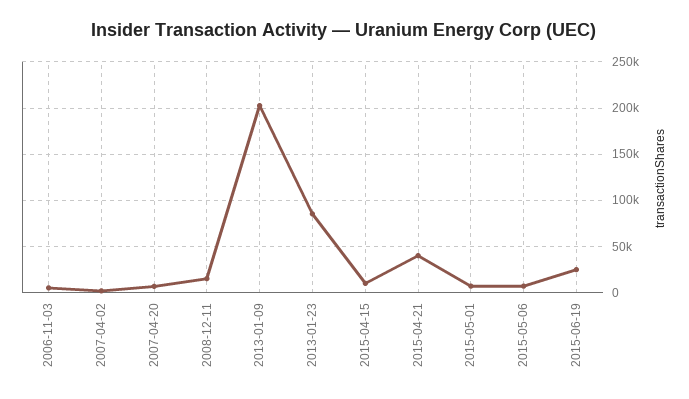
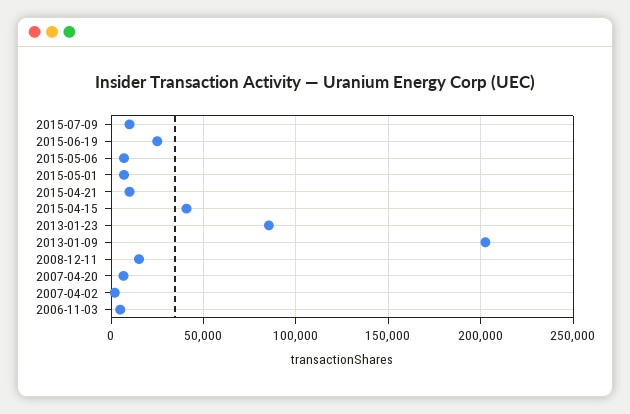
2015-04-15: 10000 -> 40000
2015-04-21: 40000 -> 10000
2015-07-09: none -> 10000

